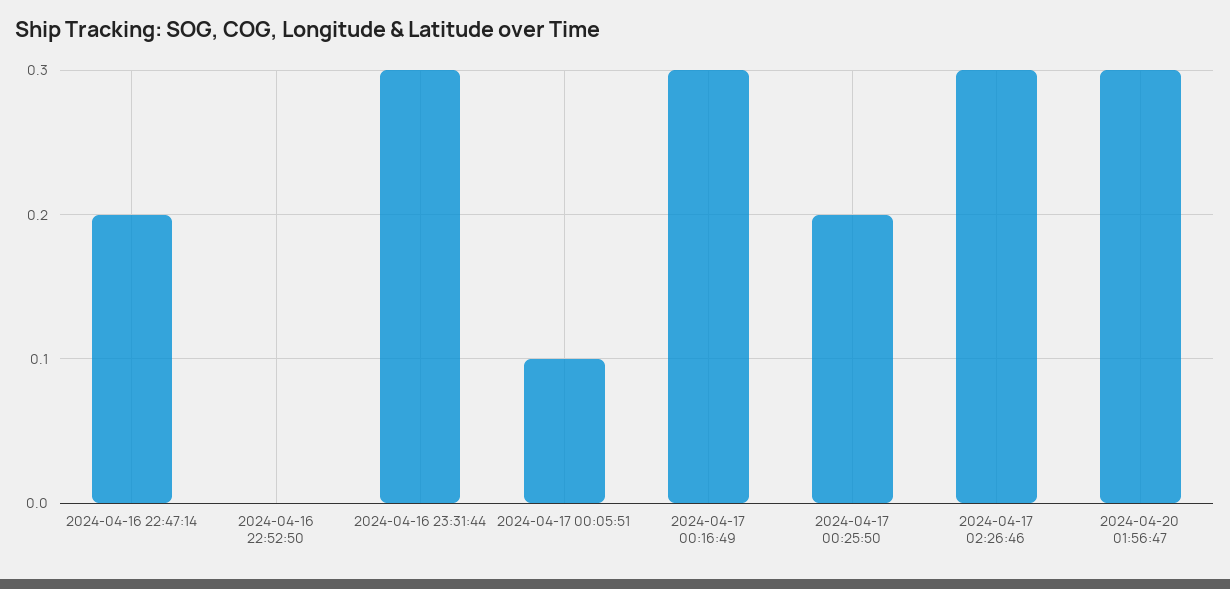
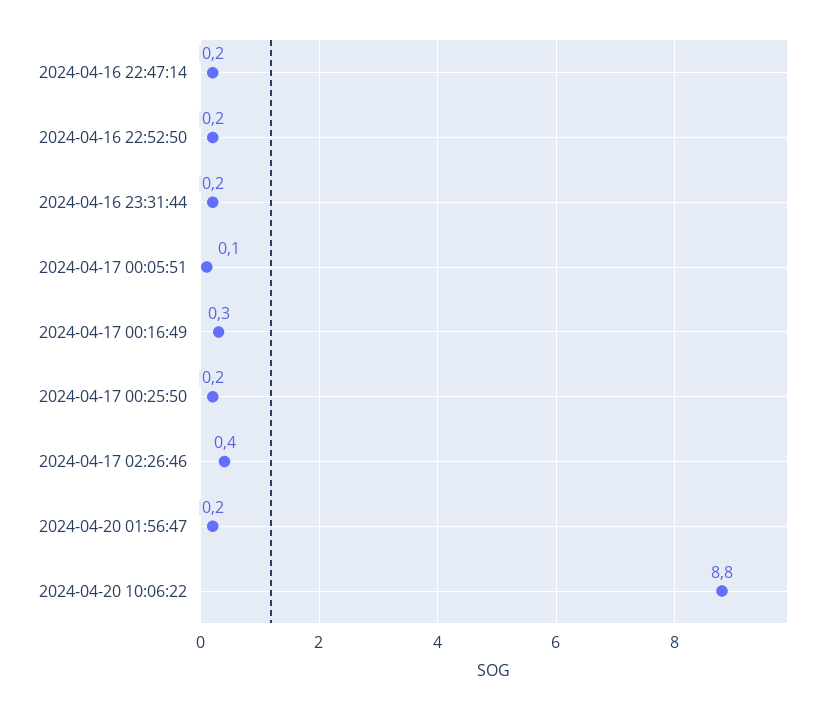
2024-04-16 22:52:50: 0 -> 0.2
2024-04-16 23:31:44: 0.3 -> 0.2
2024-04-17 02:26:46: 0.3 -> 0.4
2024-04-20 01:56:47: 0.3 -> 0.2
2024-04-20 10:06:22: none -> 8.8

